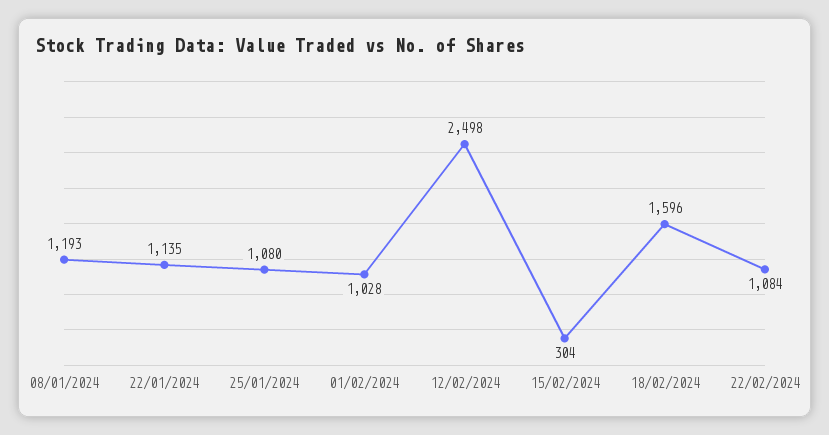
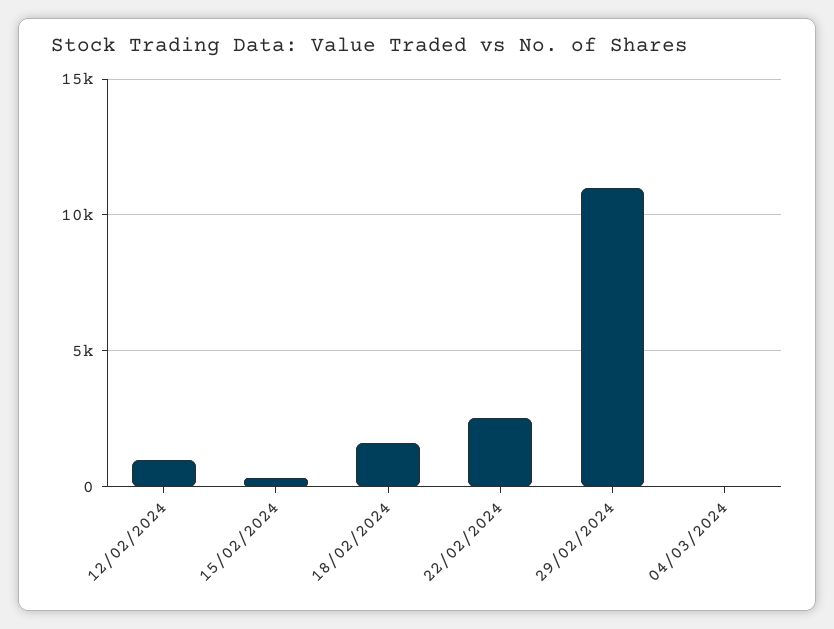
08/01/2024: 1193 -> none
22/01/2024: 1135 -> none
25/01/2024: 1080 -> none
01/02/2024: 1028 -> none
12/02/2024: 2498 -> 1000
22/02/2024: 1084 -> 2500
29/02/2024: none -> 11000
04/03/2024: none -> 0

